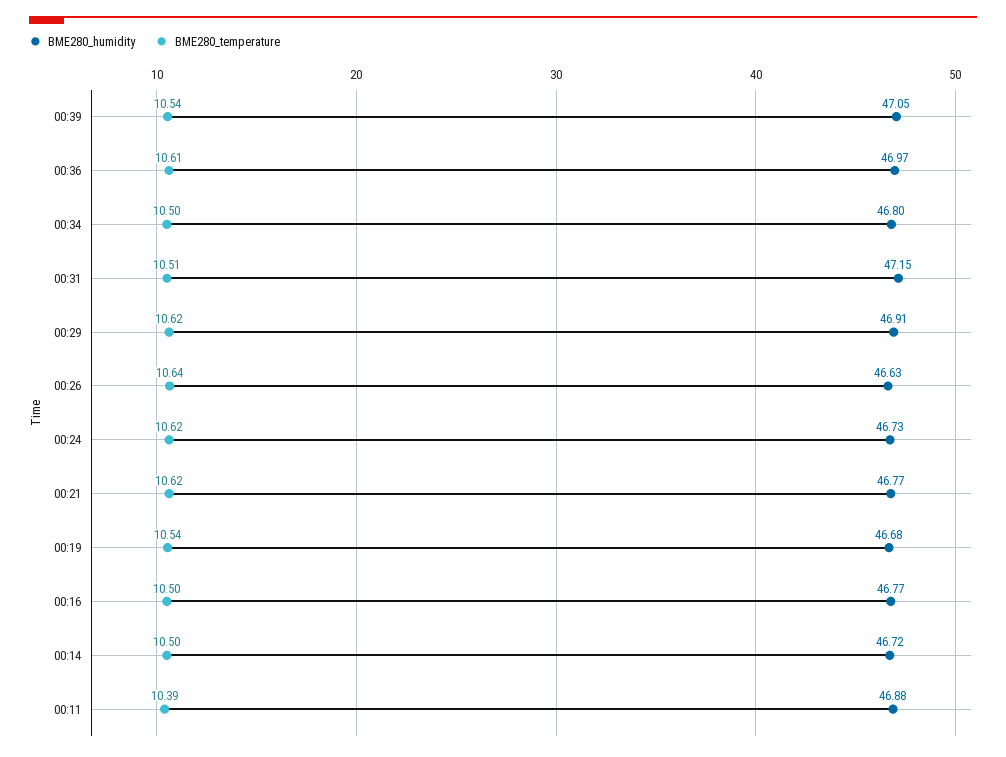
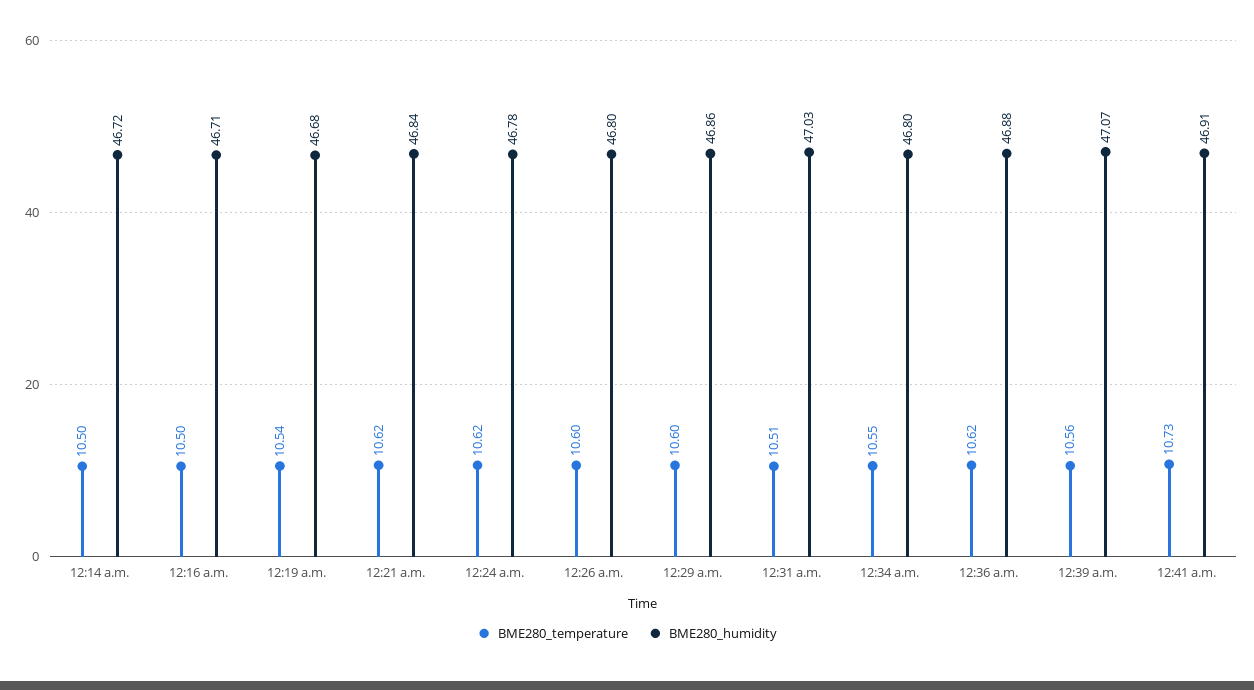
BME280_humidity, 00:39: 47.05 -> 47.07
BME280_temperature, 00:39: 10.54 -> 10.56
BME280_humidity, 00:36: 46.97 -> 46.88
BME280_temperature, 00:36: 10.61 -> 10.62
BME280_temperature, 00:34: 10.5 -> 10.55
BME280_humidity, 00:31: 47.15 -> 47.03
BME280_humidity, 00:29: 46.91 -> 46.86
BME280_temperature, 00:29: 10.62 -> 10.6
BME280_humidity, 00:26: 46.63 -> 46.8
BME280_temperature, 00:26: 10.64 -> 10.6
BME280_humidity, 00:24: 46.73 -> 46.78
BME280_humidity, 00:21: 46.77 -> 46.84
BME280_humidity, 00:16: 46.77 -> 46.71
BME280_humidity, 00:11: 46.88 -> none
BME280_temperature, 00:11: 10.39 -> none
BME280_temperature, 12:41 a.m.: none -> 10.73
BME280_humidity, 12:41 a.m.: none -> 46.91

